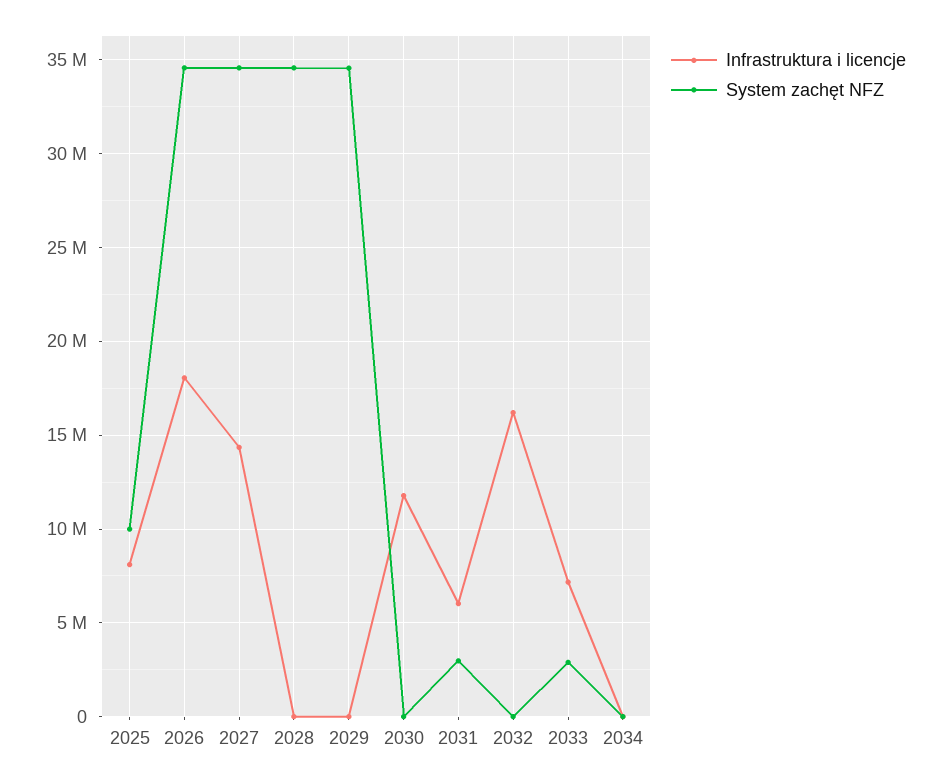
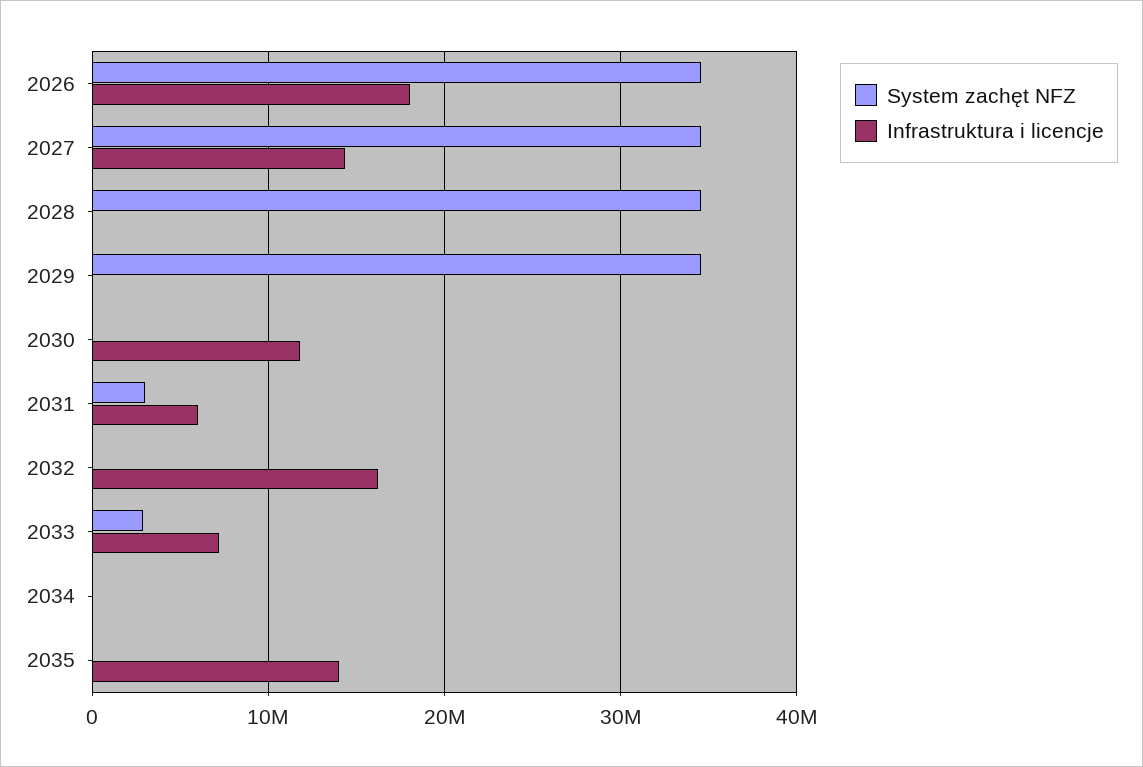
Infrastruktura i licencje, 2025: 8000000 -> none
System zachęt NFZ, 2025: 10000000 -> none
System zachęt NFZ, 2035: none -> 0
Infrastruktura i licencje, 2035: none -> 14000000

